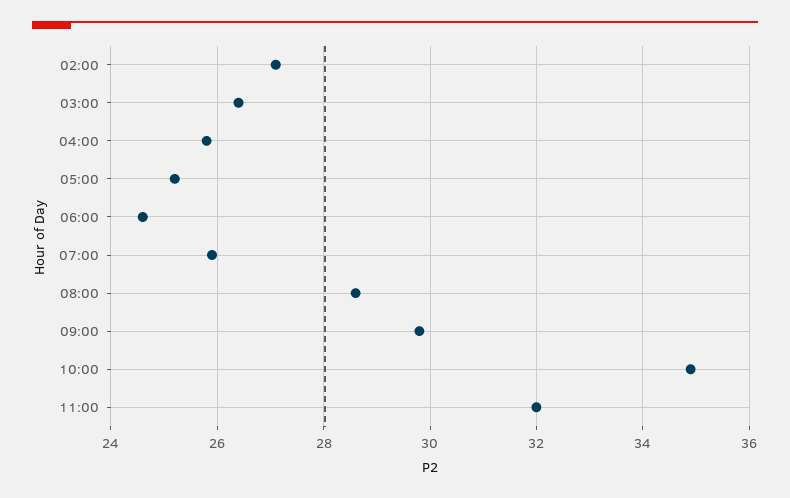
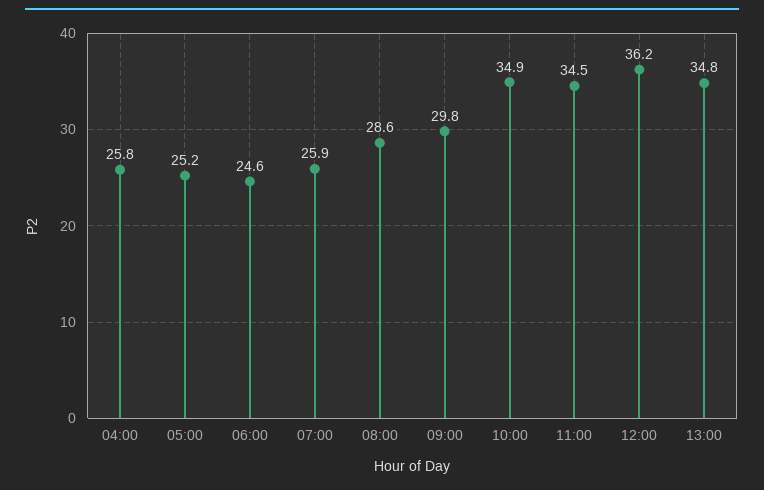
02:00: 27 -> none
03:00: 26.5 -> none
11:00: 32 -> 34.5
12:00: none -> 36.2
13:00: none -> 34.8

